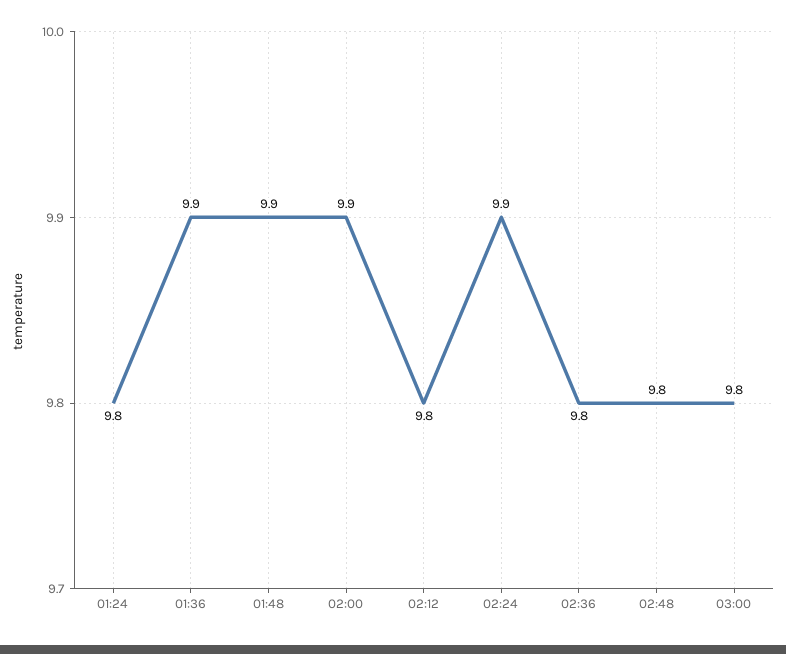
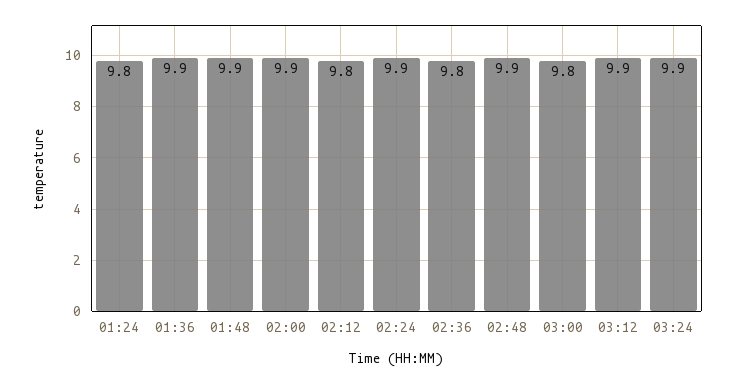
02:48: 9.8 -> 9.9
03:12: none -> 9.9
03:24: none -> 9.9

